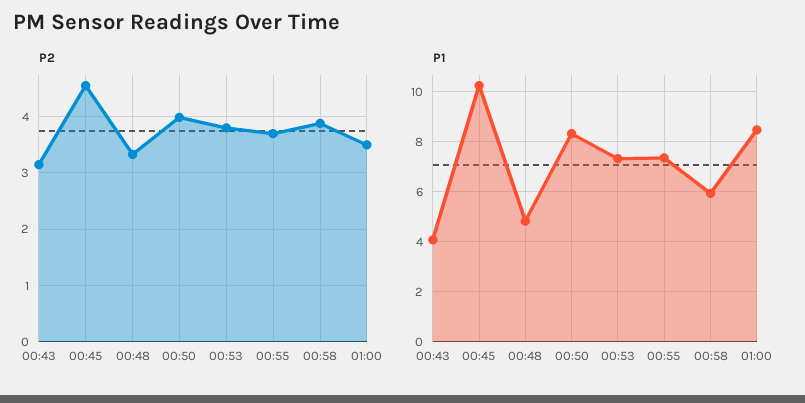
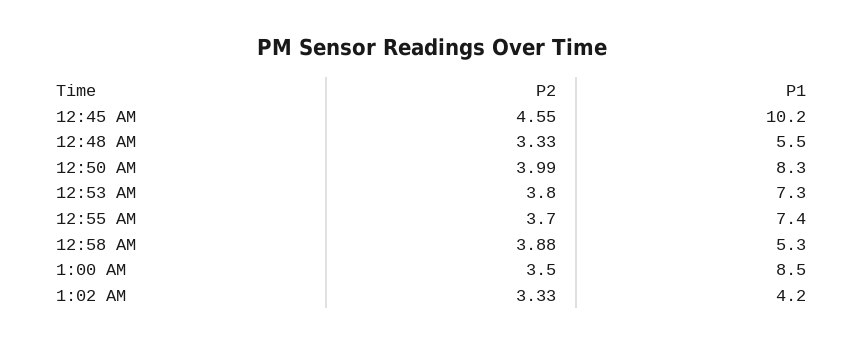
P2, 00:43: 3.2 -> none
P1, 00:43: 4 -> none
P1, 00:48: 4.75 -> 5.5
P1, 00:58: 6 -> 5.3
P2, 1:02 AM: none -> 3.33
P1, 1:02 AM: none -> 4.2

